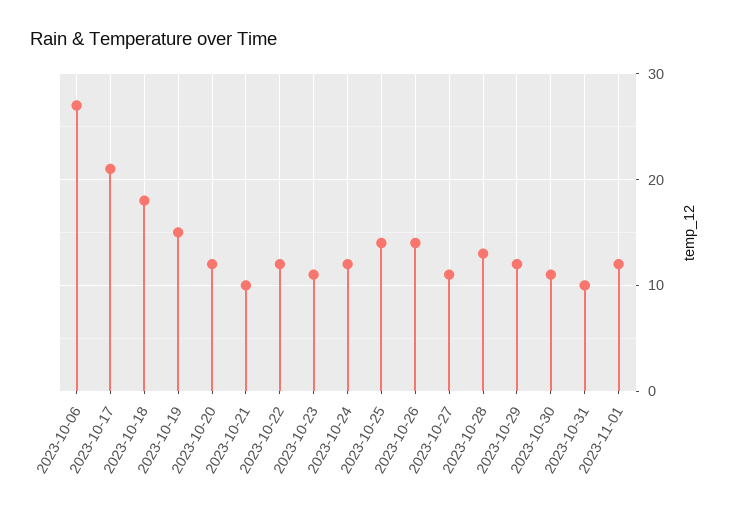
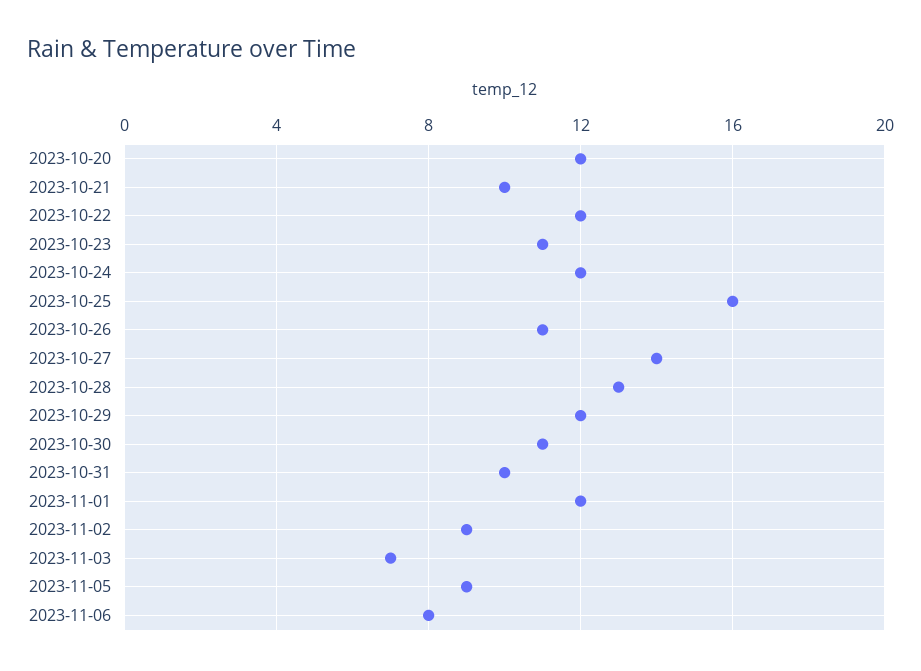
2023-10-06: 27 -> none
2023-10-17: 21 -> none
2023-10-18: 18 -> none
2023-10-19: 15 -> none
2023-10-25: 14 -> 16
2023-10-26: 14 -> 11
2023-10-27: 11 -> 14
2023-11-02: none -> 9
2023-11-03: none -> 7
2023-11-05: none -> 9
2023-11-06: none -> 8

